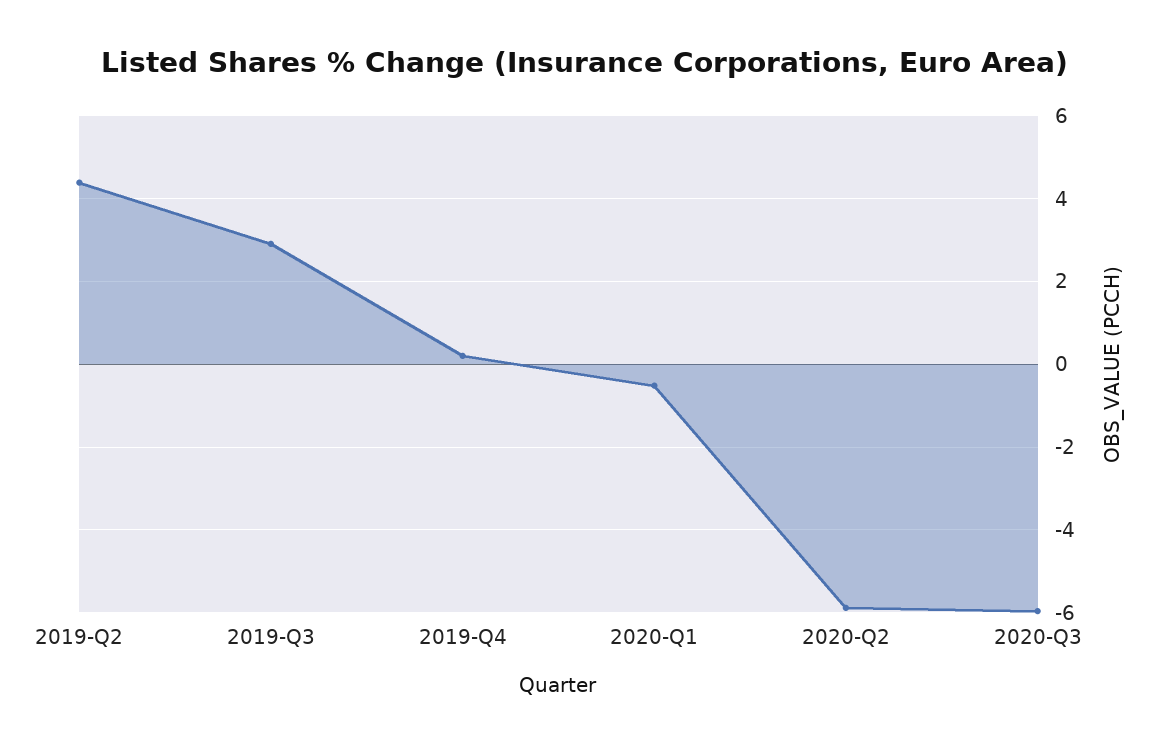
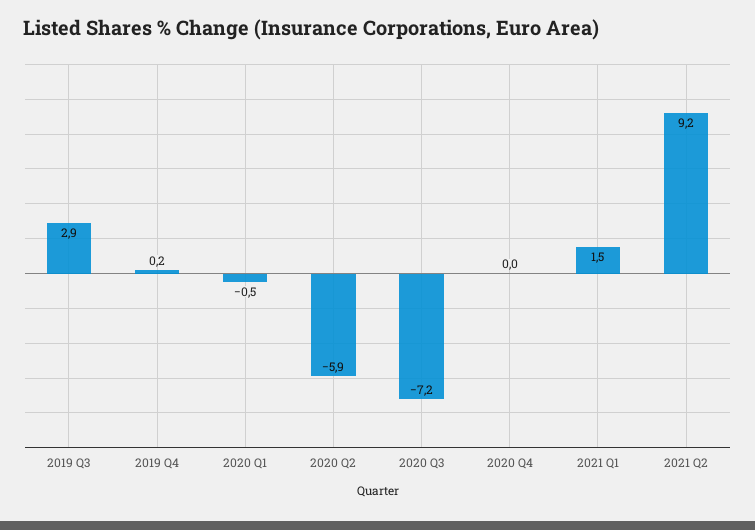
2019-Q2: 4.4 -> none
2020-Q3: -6 -> -7.2
2020 Q4: none -> 0
2021 Q1: none -> 1.5
2021 Q2: none -> 9.2

